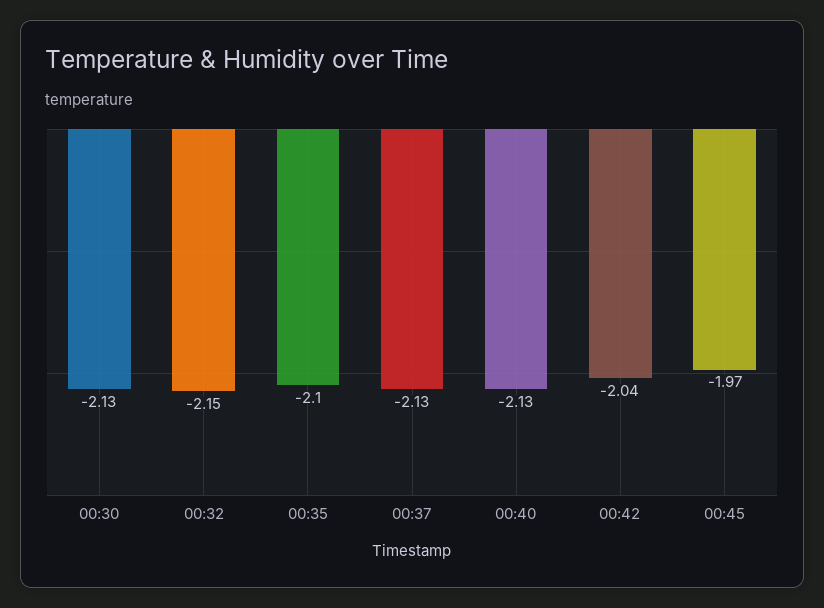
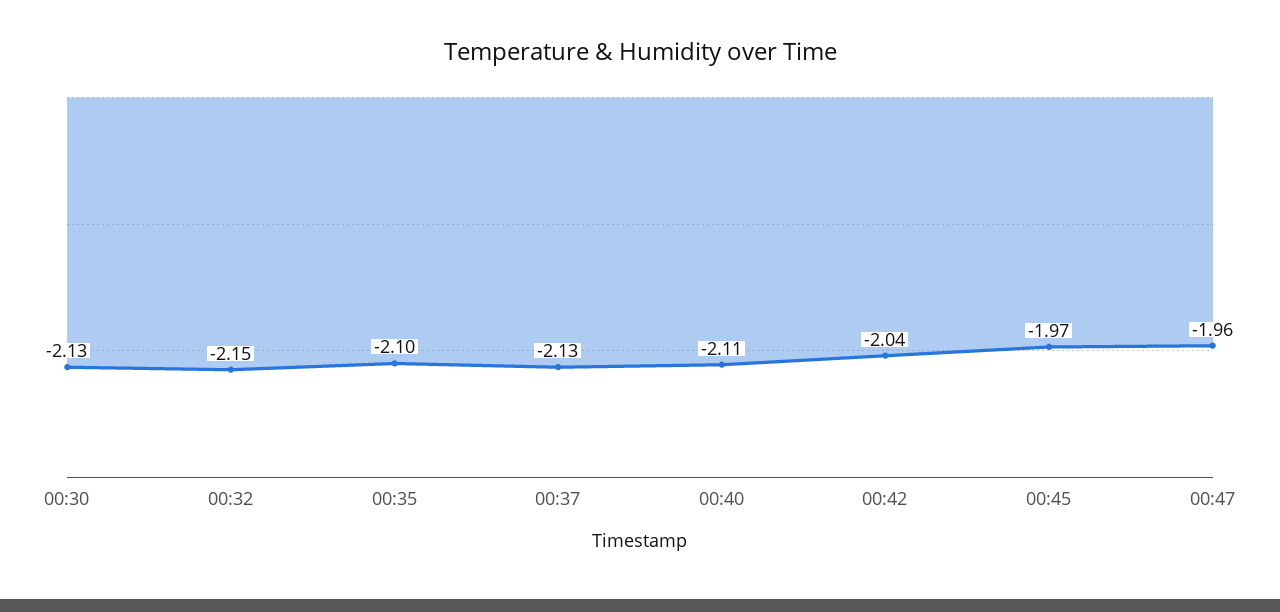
00:40: -2.13 -> -2.11
00:47: none -> -1.96

